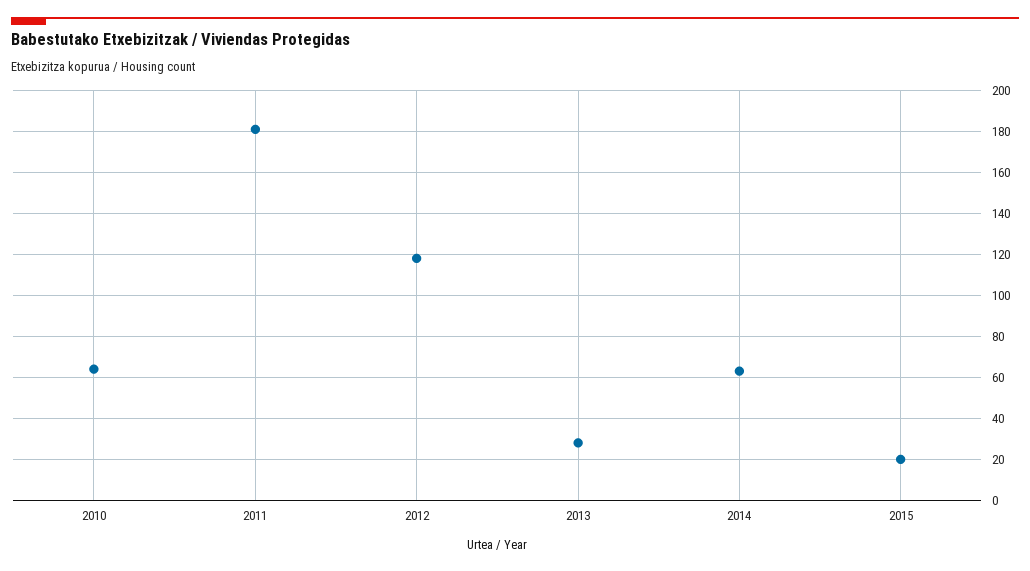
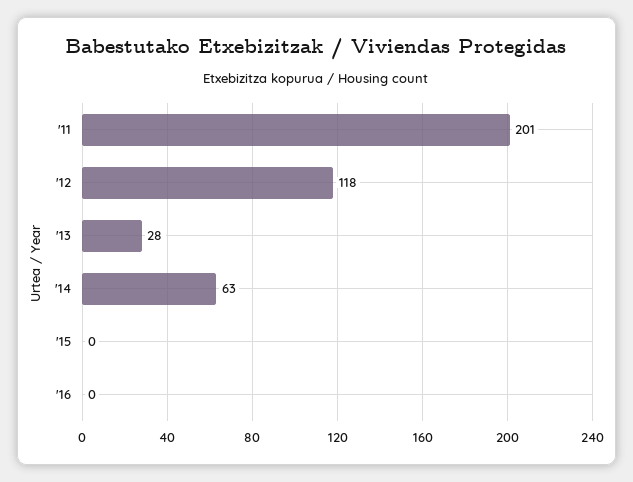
2010: 65 -> none
2011: 180 -> 201
2015: 20 -> 0
'16: none -> 0

